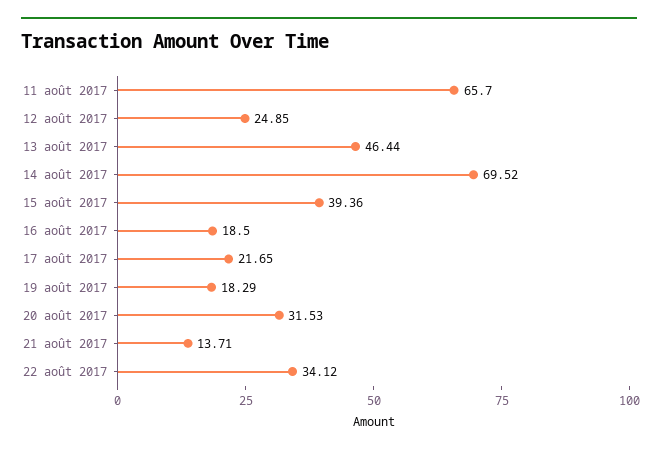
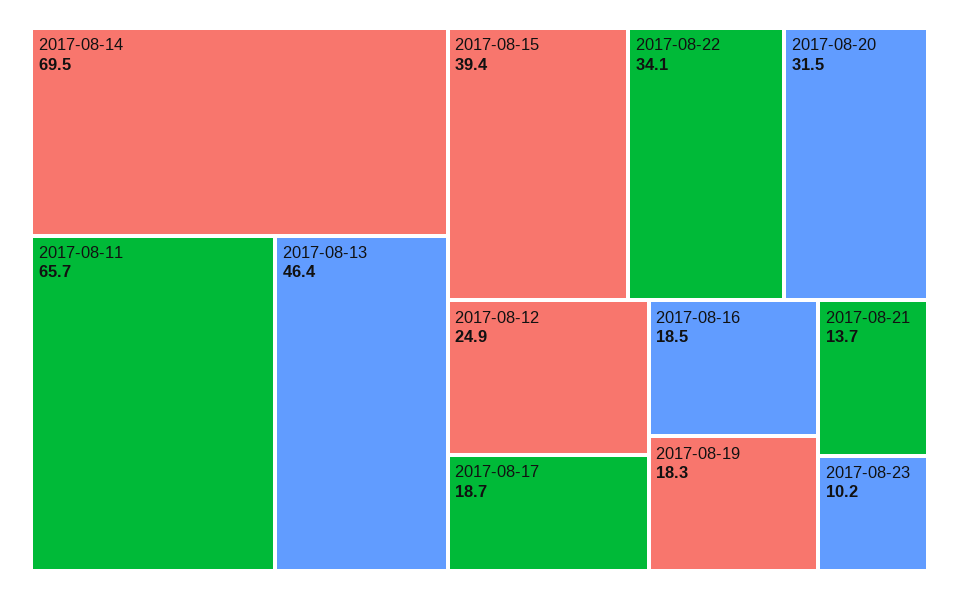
17 août 2017: 21.65 -> 18.7
2017-08-23: none -> 10.2

